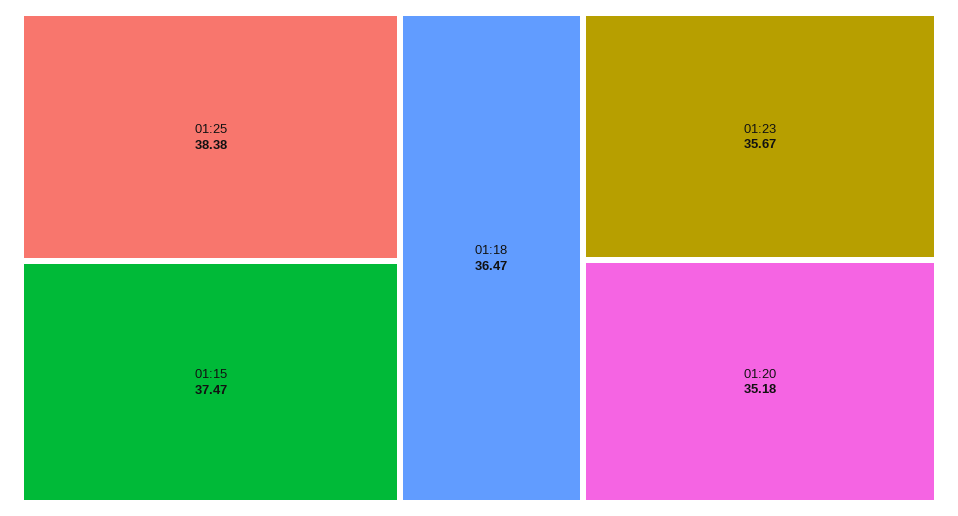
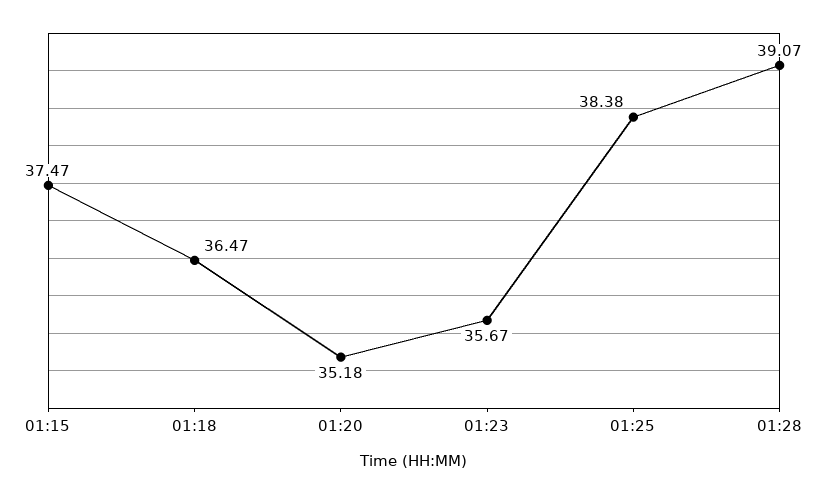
01:28: none -> 39.07

